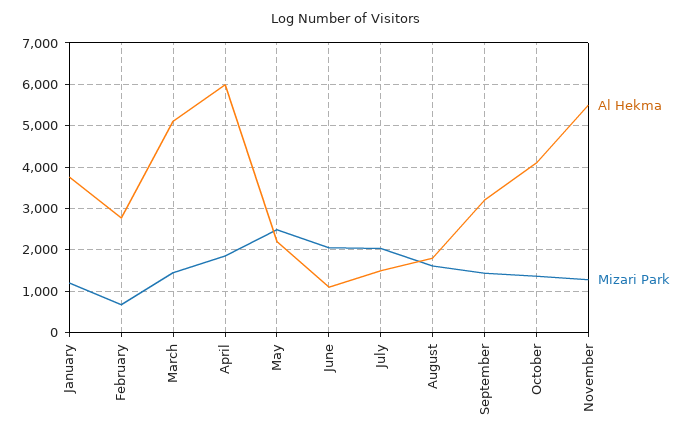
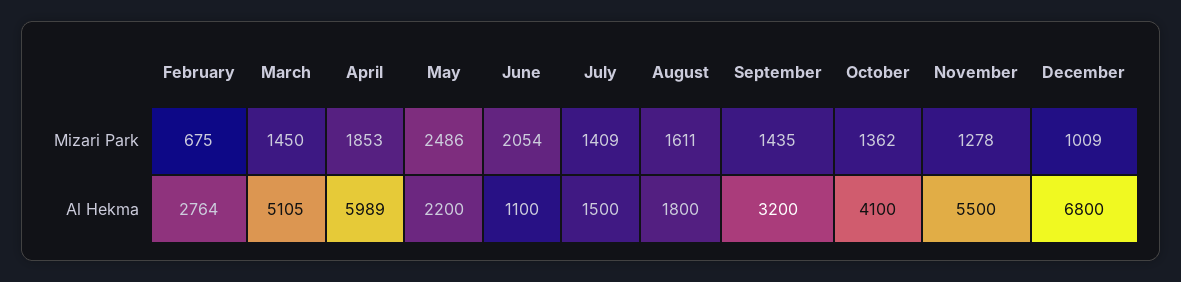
Al Hekma, January: 3800 -> none
Mizari Park, January: 1200 -> none
Mizari Park, July: 2000 -> 1409
Mizari Park, December: none -> 1009
Al Hekma, December: none -> 6800

